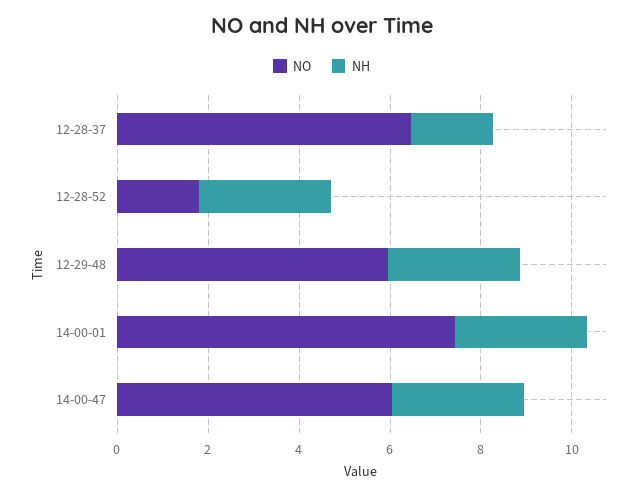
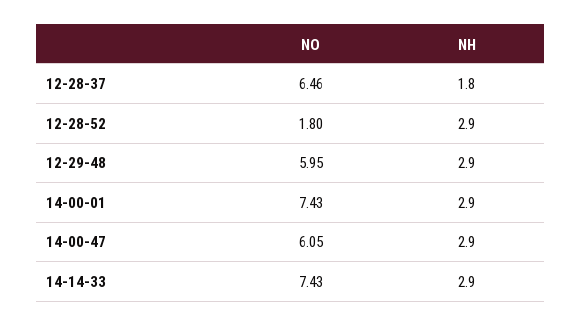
NO, 14-14-33: none -> 7.43
NH, 14-14-33: none -> 2.9

